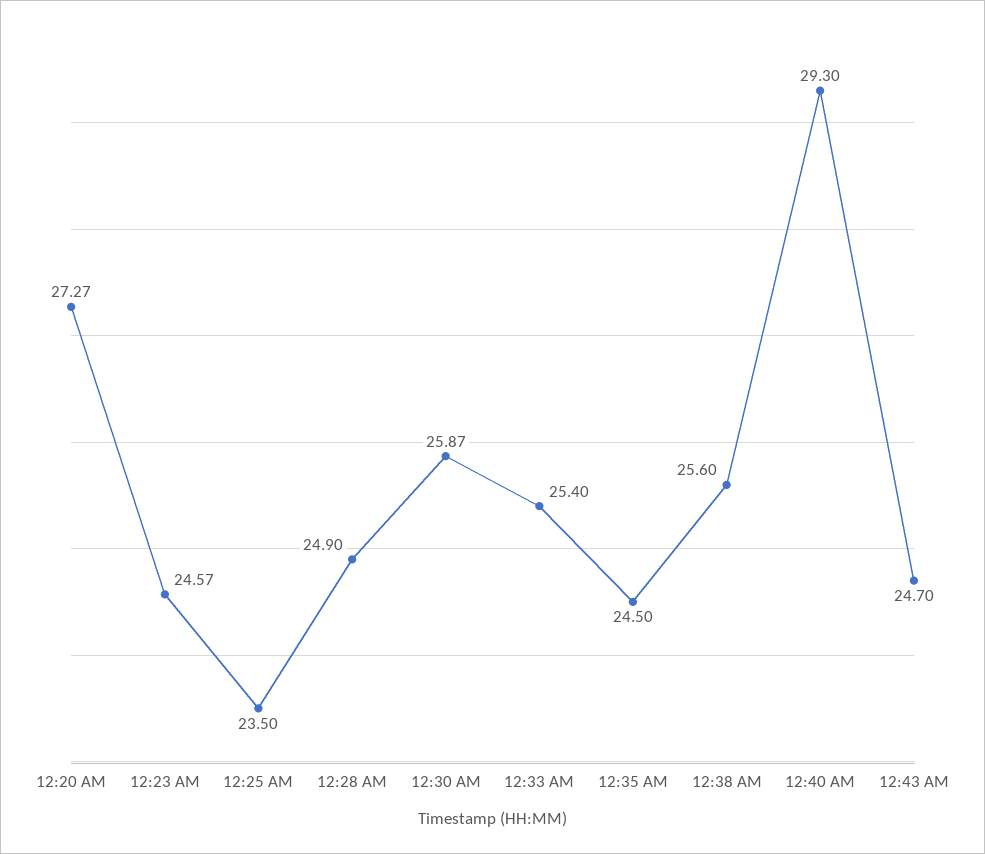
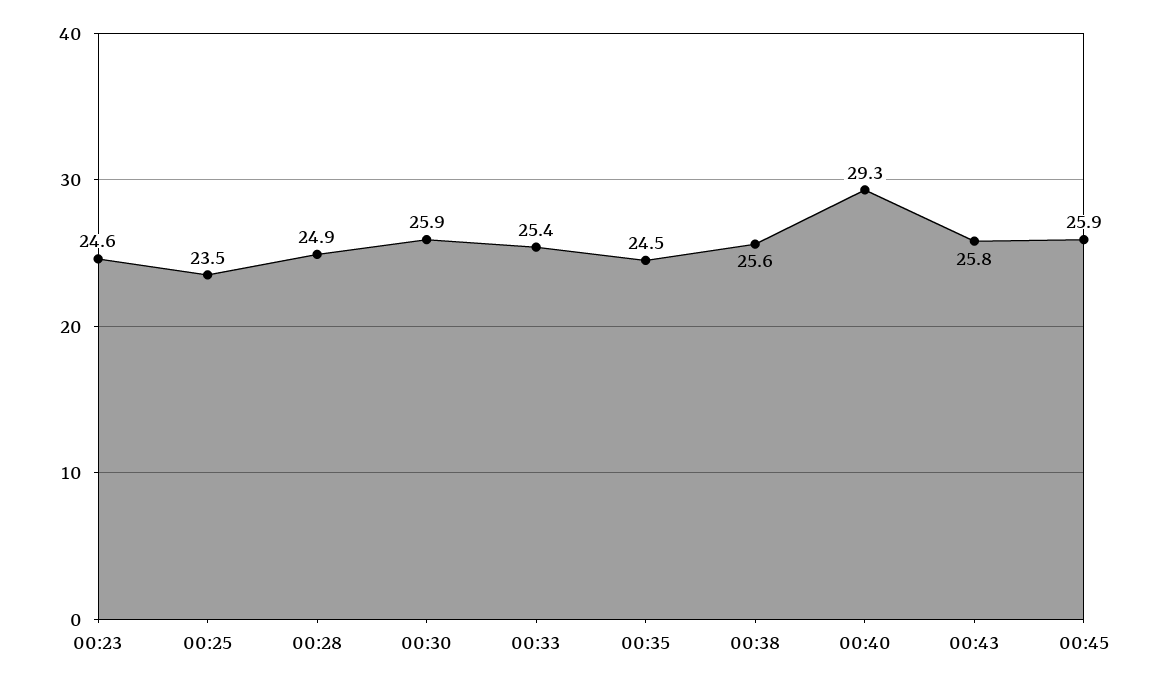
12:20 AM: 27.27 -> none
12:43 AM: 24.7 -> 25.8
00:45: none -> 25.9

